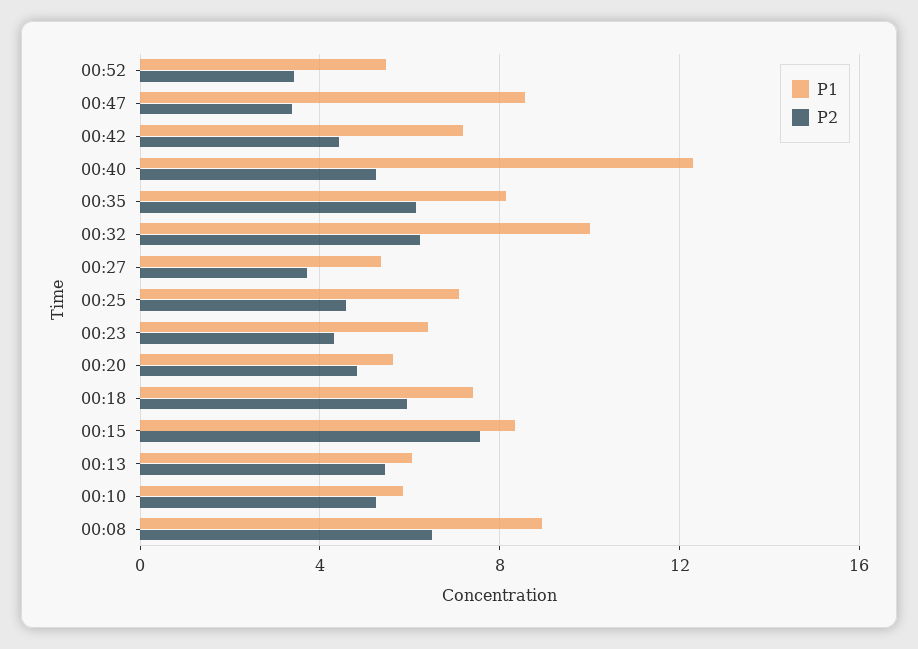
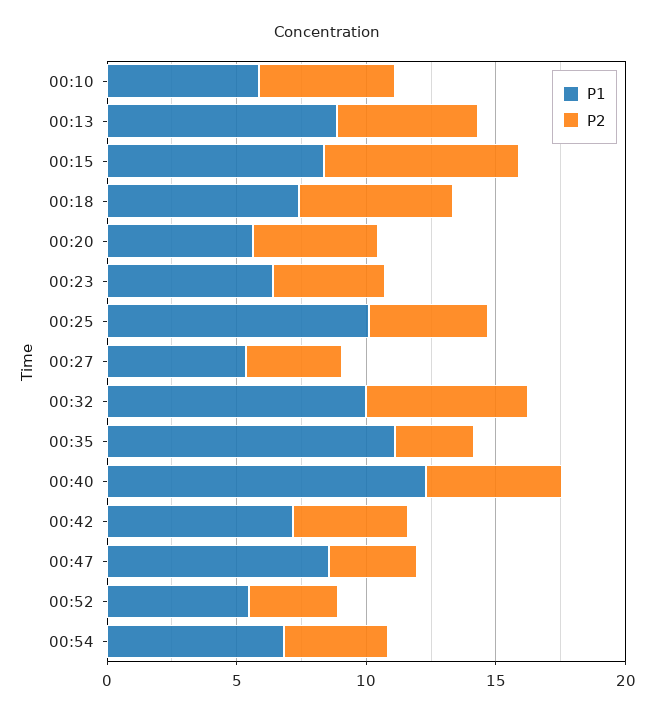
P1, 00:35: 8 -> 11
P2, 00:35: 6 -> 3
P1, 00:25: 7 -> 10
P1, 00:13: 6 -> 9
P1, 00:08: 9 -> none
P2, 00:08: 6.5 -> none
P1, 00:54: none -> 7
P2, 00:54: none -> 4

